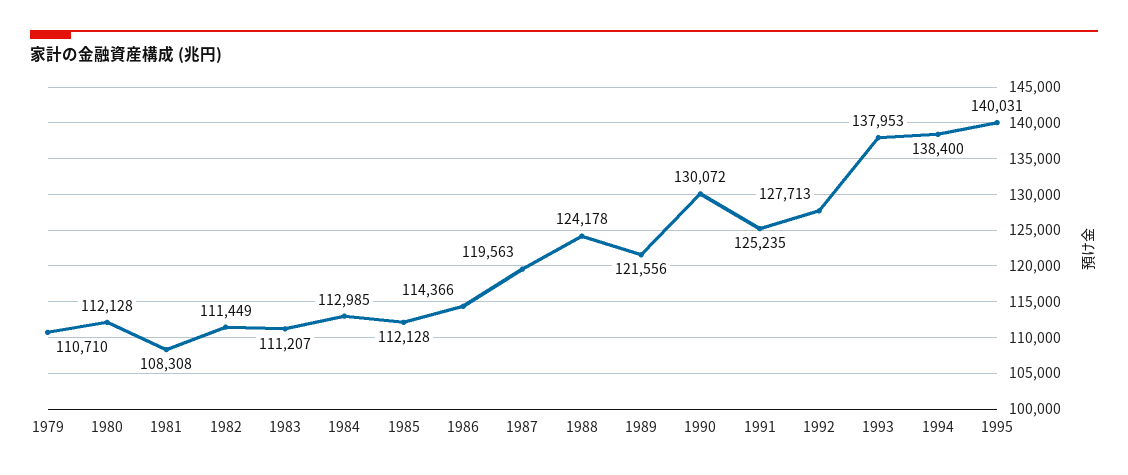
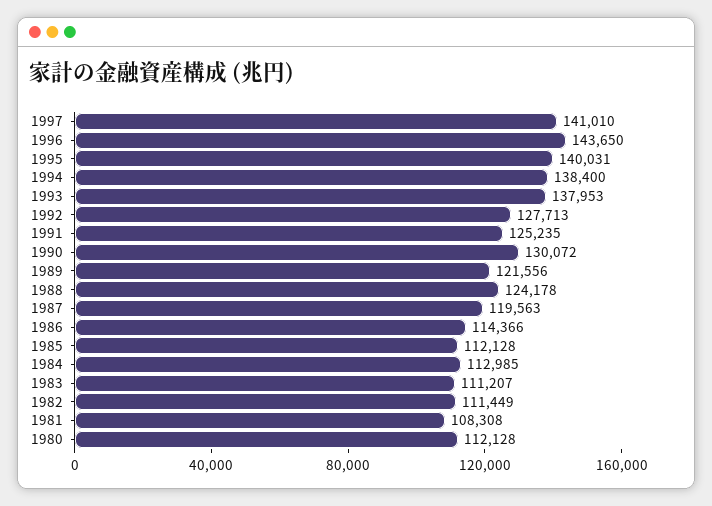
1979: 110710 -> none
1997: none -> 141010
1996: none -> 143650

